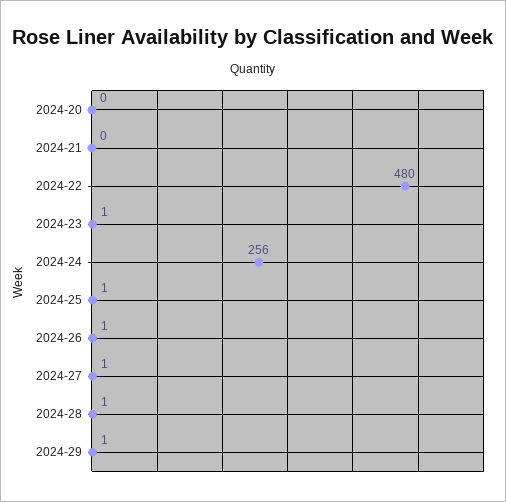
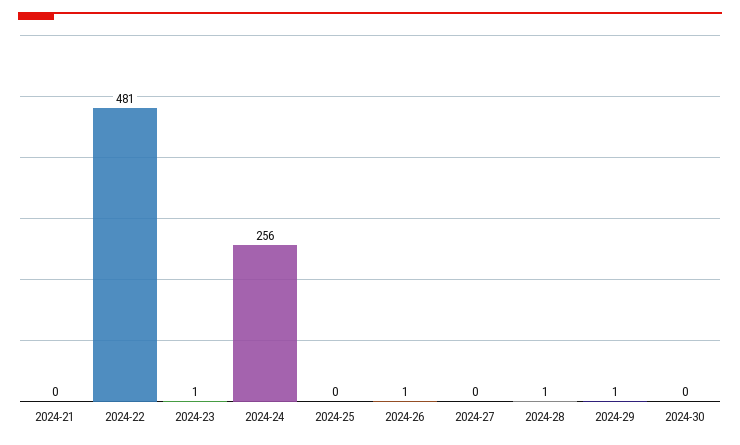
2024-20: 0 -> none
2024-22: 480 -> 481
2024-25: 1 -> 0
2024-27: 1 -> 0
2024-30: none -> 0

